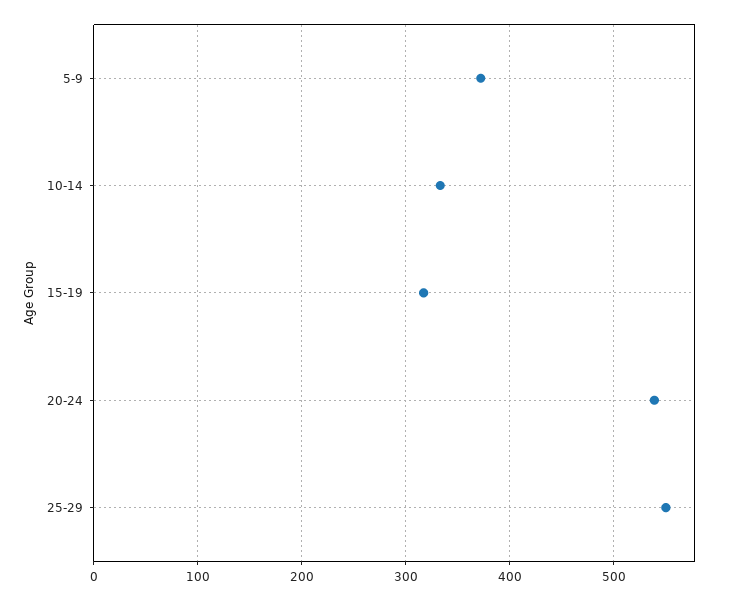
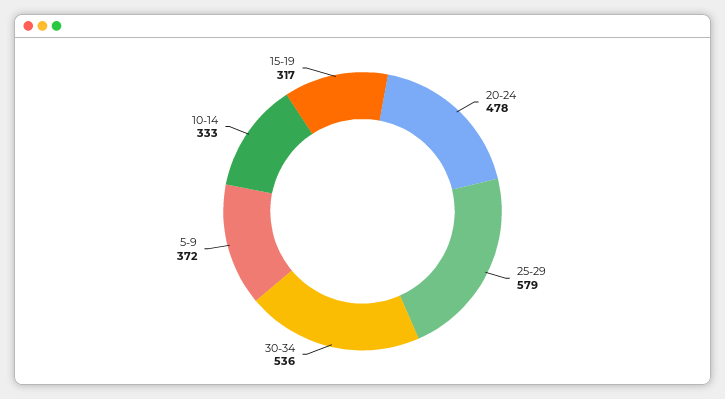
20-24: 540 -> 478
25-29: 550 -> 579
30-34: none -> 536

